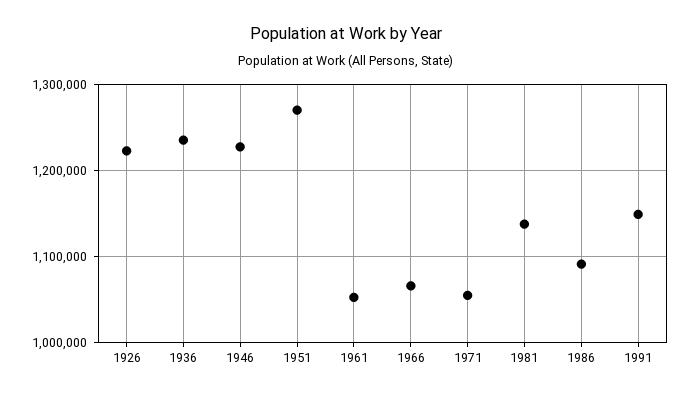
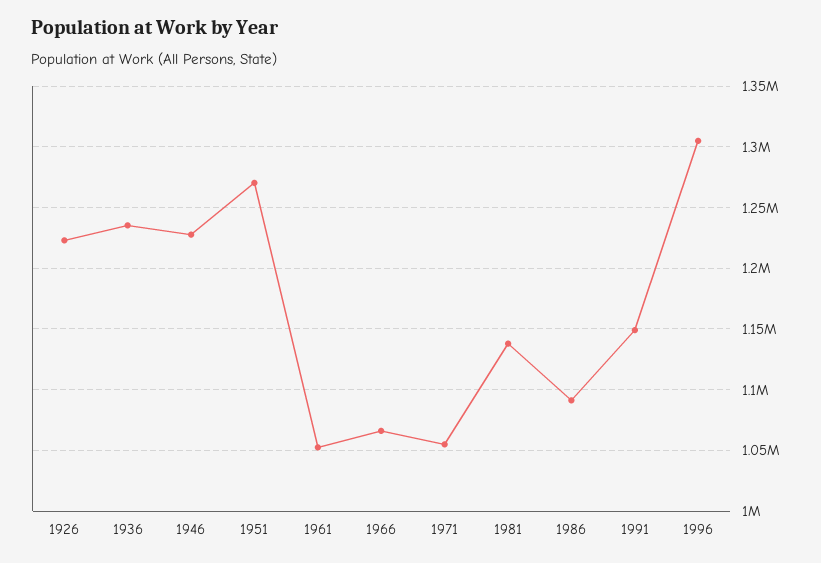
1996: none -> 1305000

